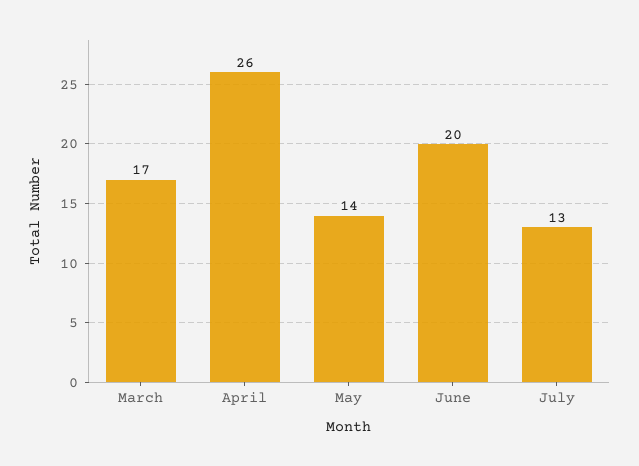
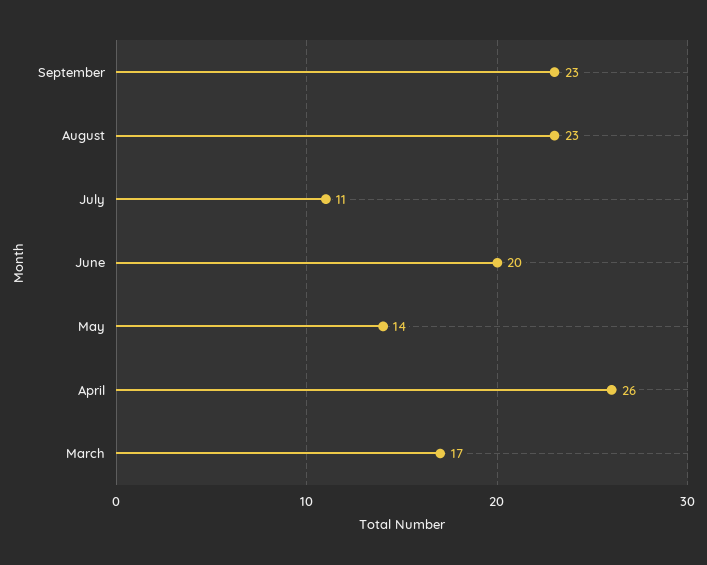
July: 13 -> 11
September: none -> 23
August: none -> 23

